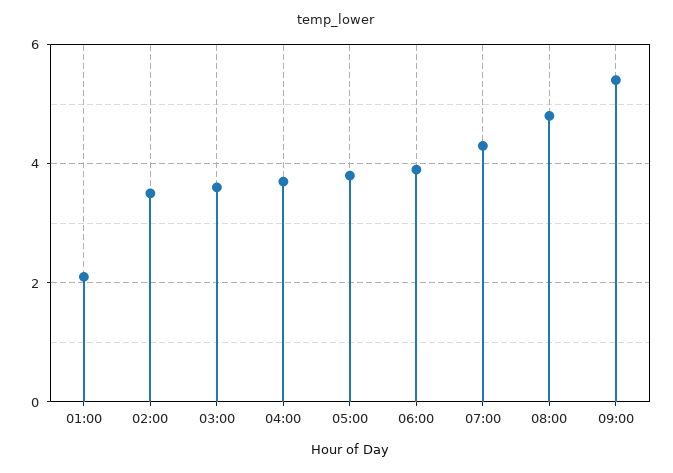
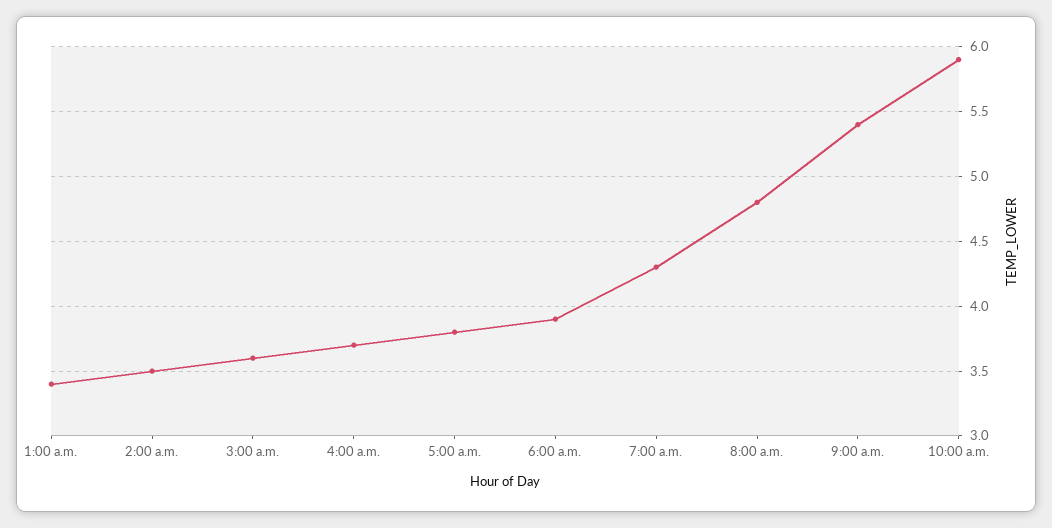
01:00: 2 -> 3.4
10:00 a.m.: none -> 5.9

